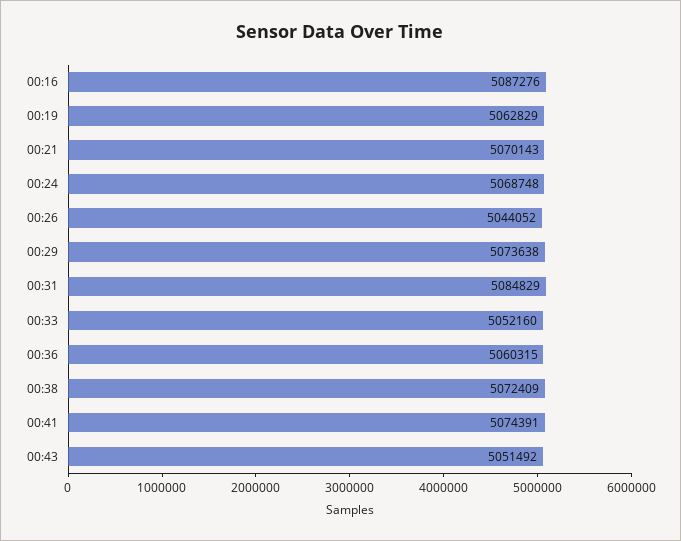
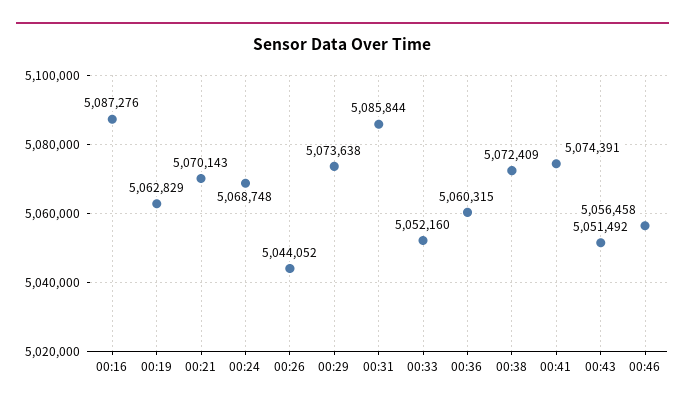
00:31: 5084829 -> 5085844
00:46: none -> 5056458

